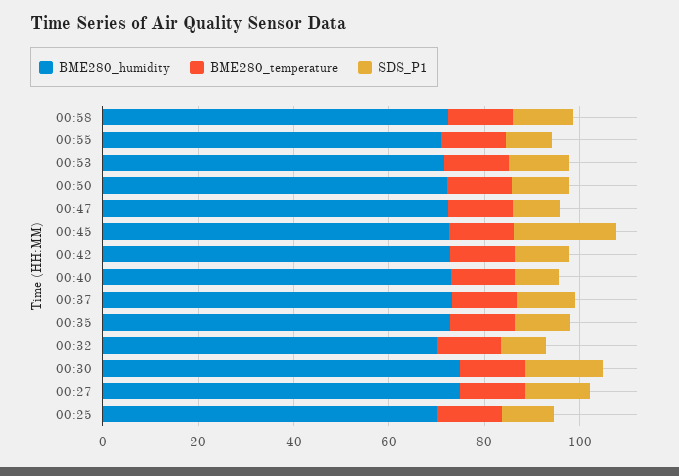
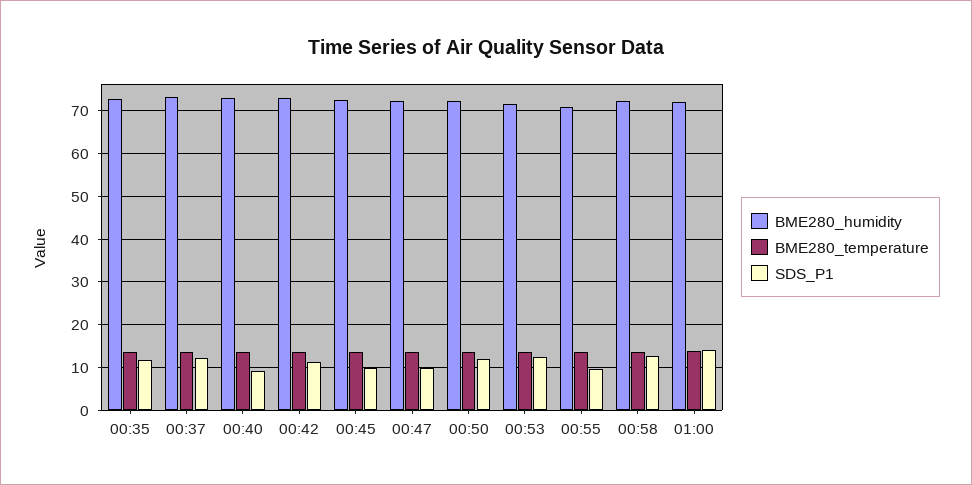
SDS_P1, 00:45: 20 -> 10
BME280_humidity, 00:32: 70 -> none
BME280_temperature, 00:32: 15 -> none
SDS_P1, 00:32: 10 -> none
BME280_humidity, 00:30: 75 -> none
BME280_temperature, 00:30: 15 -> none
SDS_P1, 00:30: 15 -> none
BME280_humidity, 00:27: 75 -> none
BME280_temperature, 00:27: 15 -> none
SDS_P1, 00:27: 15 -> none
BME280_humidity, 00:25: 70 -> none
BME280_temperature, 00:25: 15 -> none
SDS_P1, 00:25: 10 -> none
BME280_humidity, 01:00: none -> 72
BME280_temperature, 01:00: none -> 14
SDS_P1, 01:00: none -> 14

